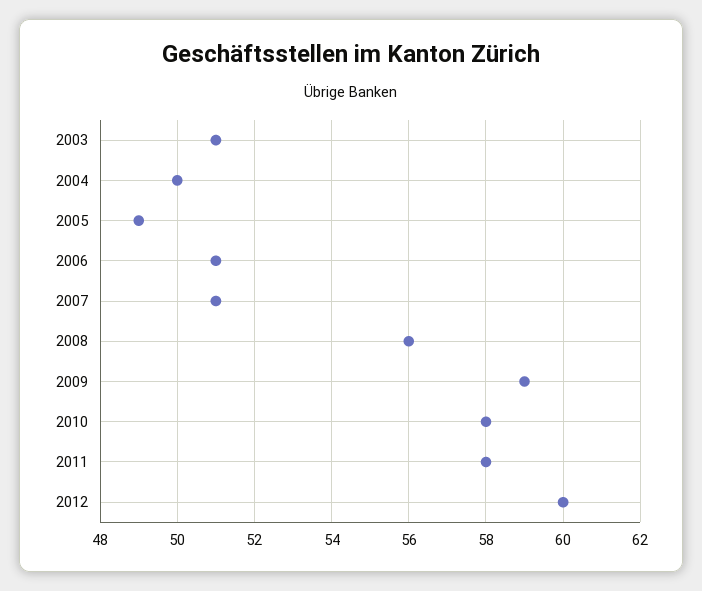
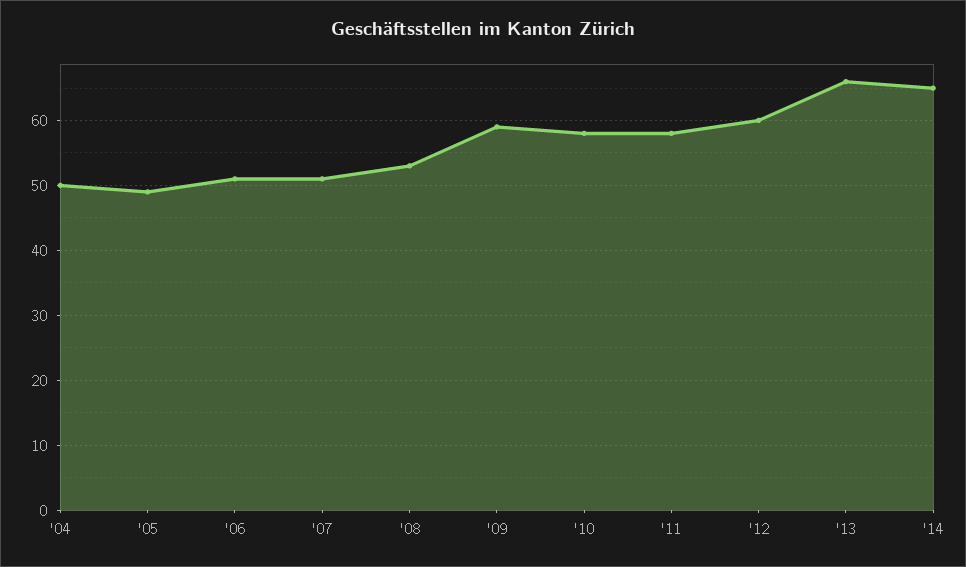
2003: 51 -> none
2008: 56 -> 53
'13: none -> 66
'14: none -> 65

